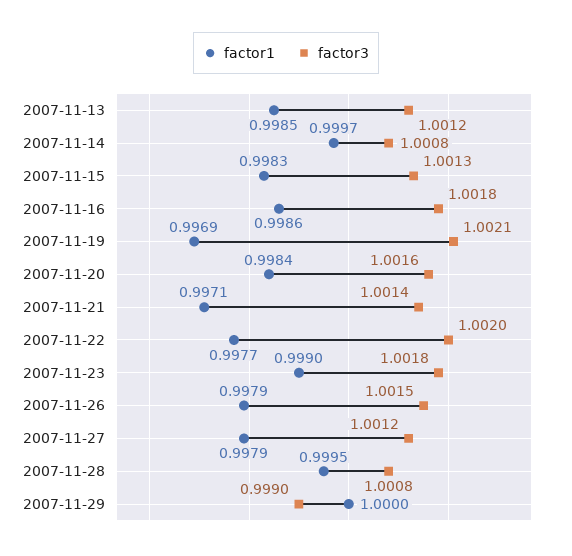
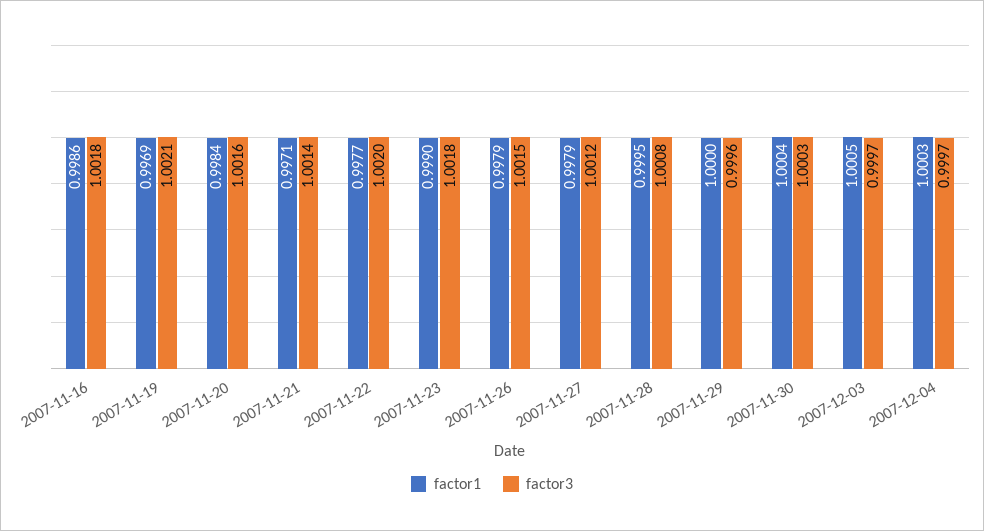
factor1, 2007-11-13: 0.9985 -> none
factor3, 2007-11-13: 1.0012 -> none
factor1, 2007-11-14: 0.9997 -> none
factor3, 2007-11-14: 1.0008 -> none
factor1, 2007-11-15: 0.9983 -> none
factor3, 2007-11-15: 1.0013 -> none
factor3, 2007-11-29: 0.999 -> 0.9996
factor1, 2007-11-30: none -> 1.0004
factor3, 2007-11-30: none -> 1.0003
factor1, 2007-12-03: none -> 1.0005
factor3, 2007-12-03: none -> 0.9997
factor1, 2007-12-04: none -> 1.0003
factor3, 2007-12-04: none -> 0.9997

